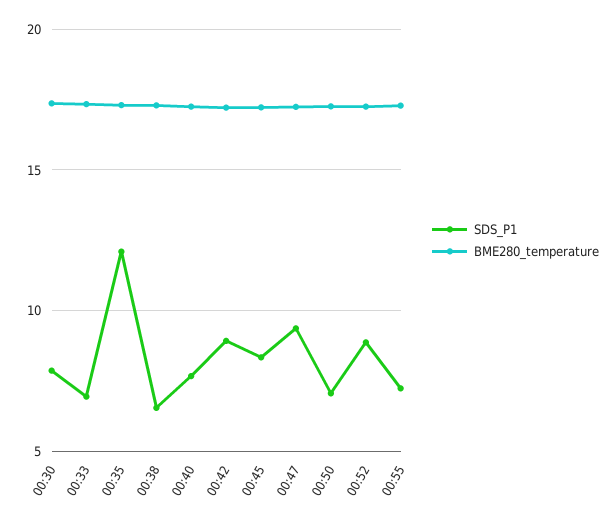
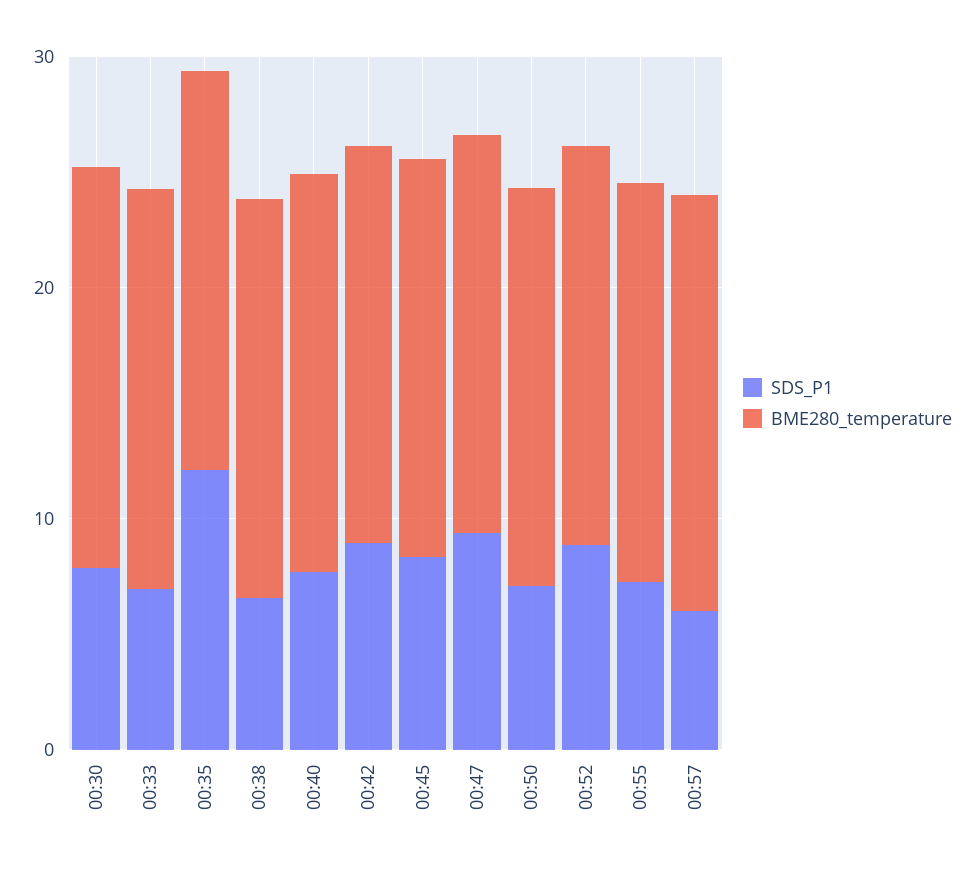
SDS_P1, 00:57: none -> 6
BME280_temperature, 00:57: none -> 18

